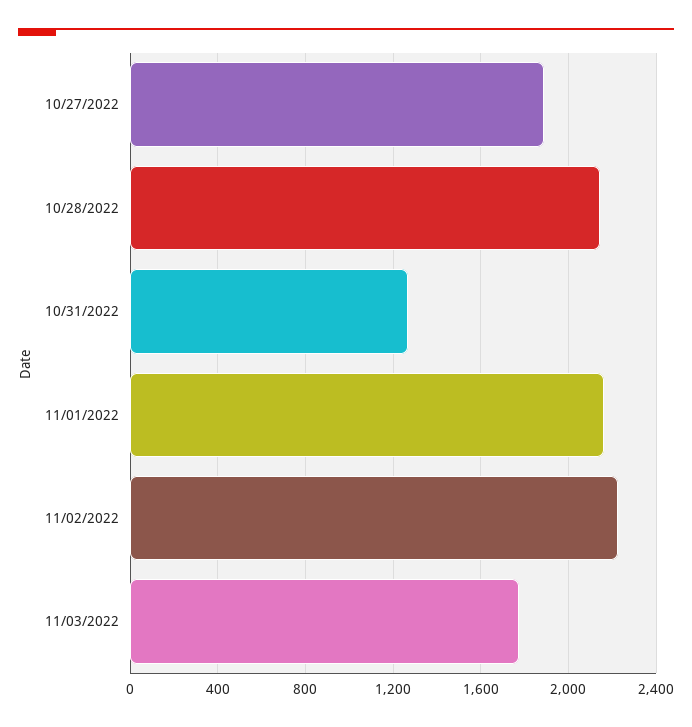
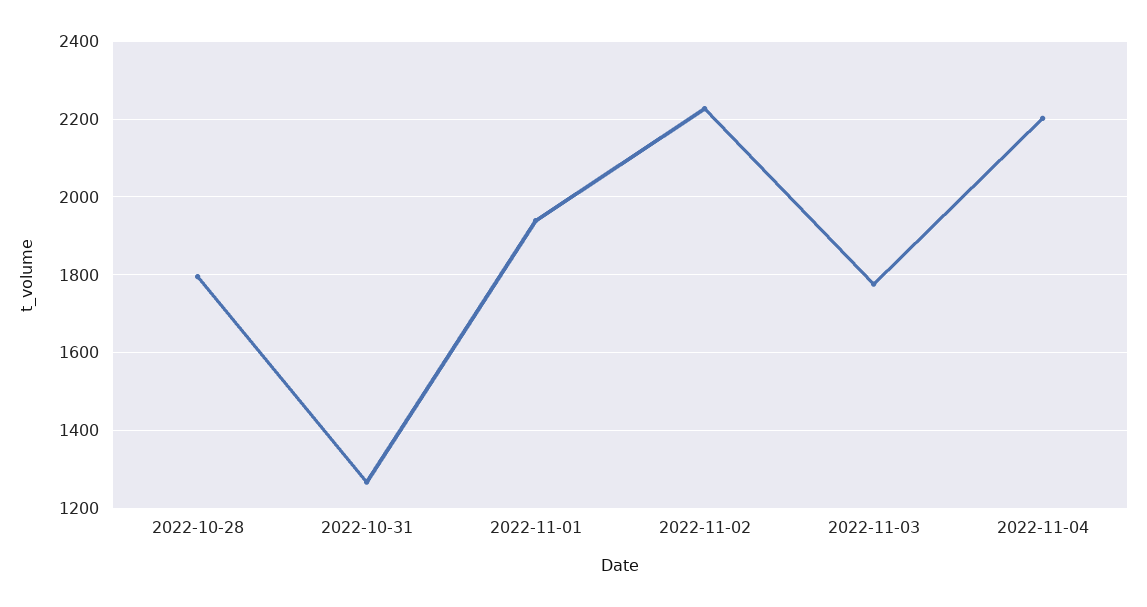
10/27/2022: 1900 -> none
10/28/2022: 2150 -> 1800
11/01/2022: 2150 -> 1940
2022-11-04: none -> 2200

